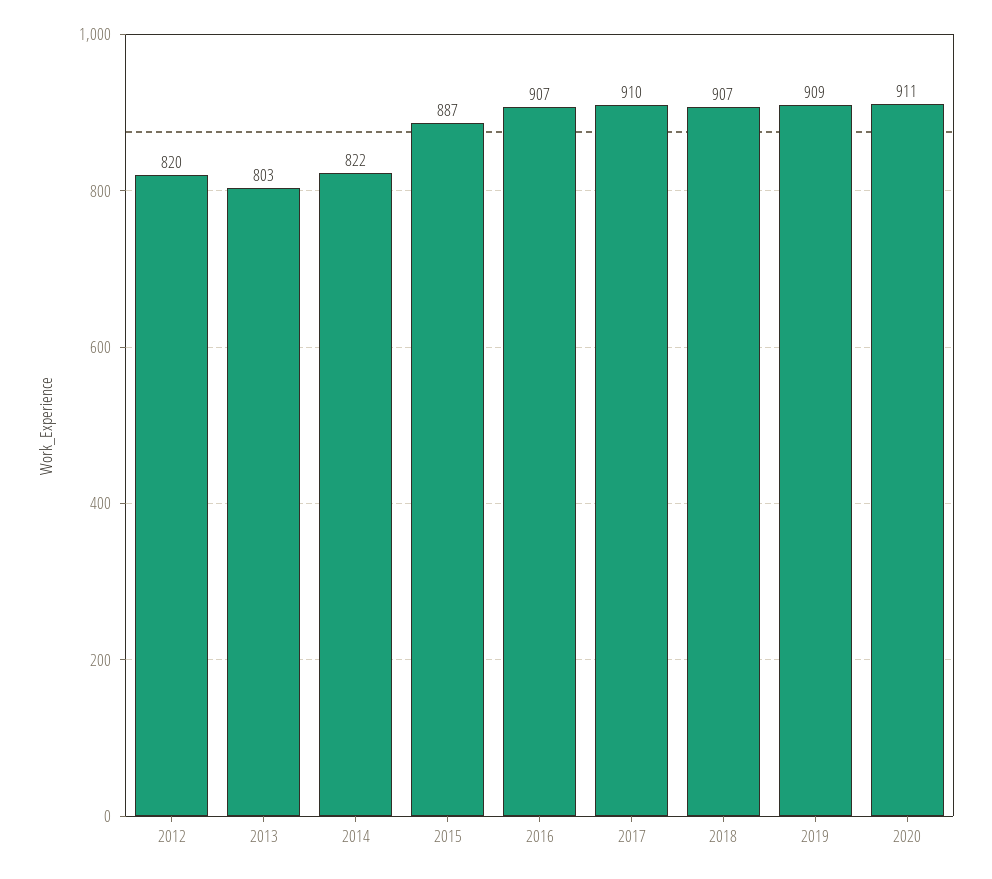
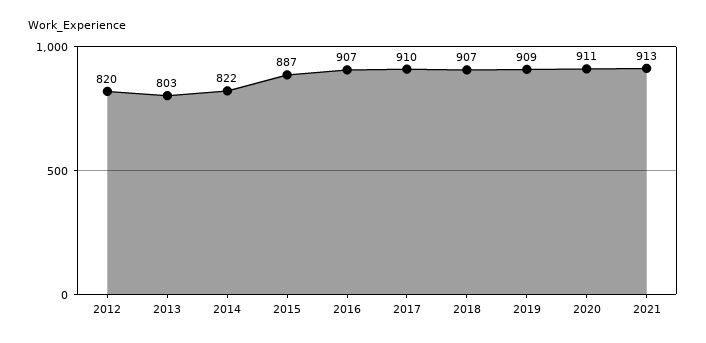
2021: none -> 913

